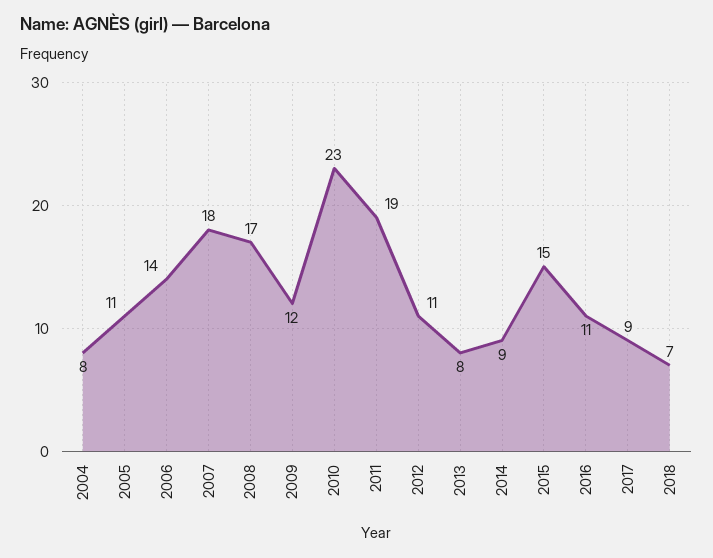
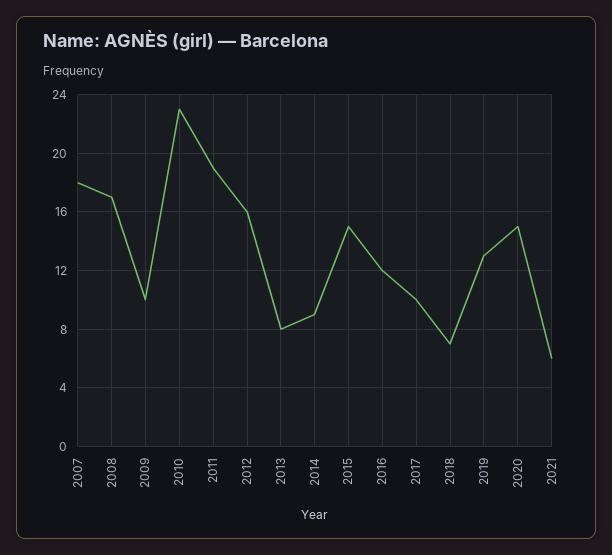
2004: 8 -> none
2005: 11 -> none
2006: 14 -> none
2009: 12 -> 10
2012: 11 -> 16
2016: 11 -> 12
2017: 9 -> 10
2019: none -> 13
2020: none -> 15
2021: none -> 6

